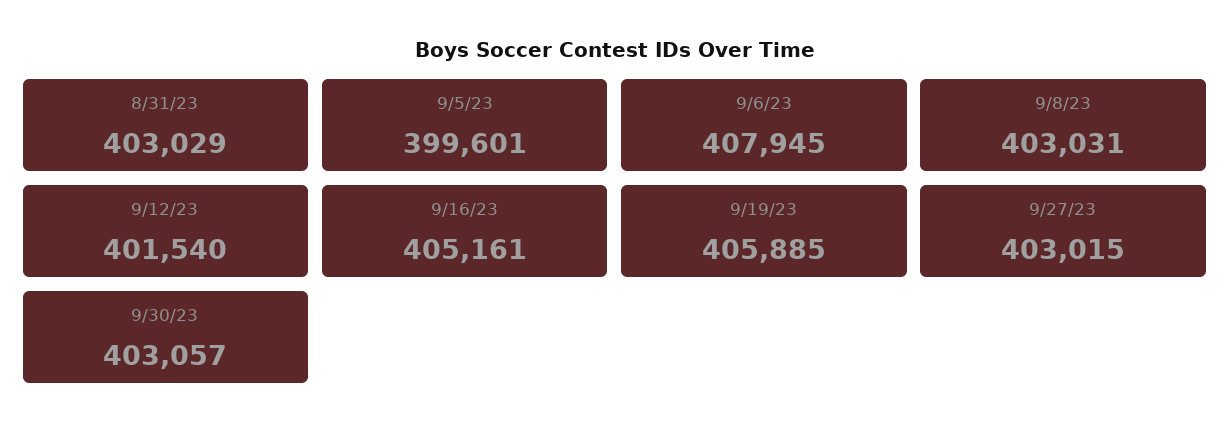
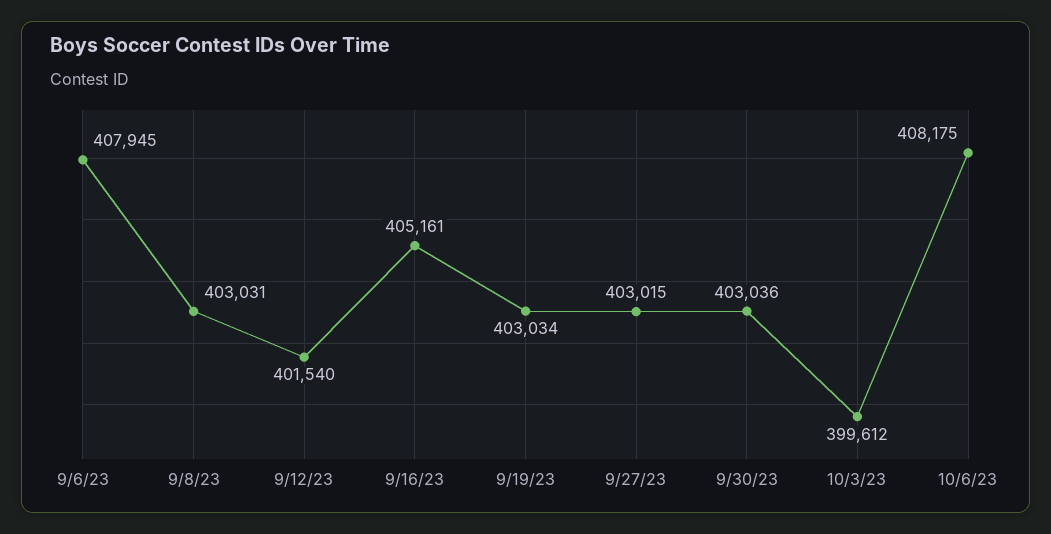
8/31/23: 403029 -> none
9/5/23: 399601 -> none
9/19/23: 405885 -> 403034
9/30/23: 403057 -> 403036
10/3/23: none -> 399612
10/6/23: none -> 408175

